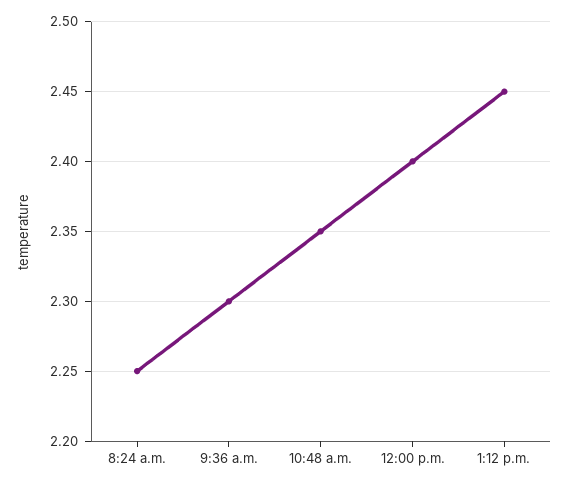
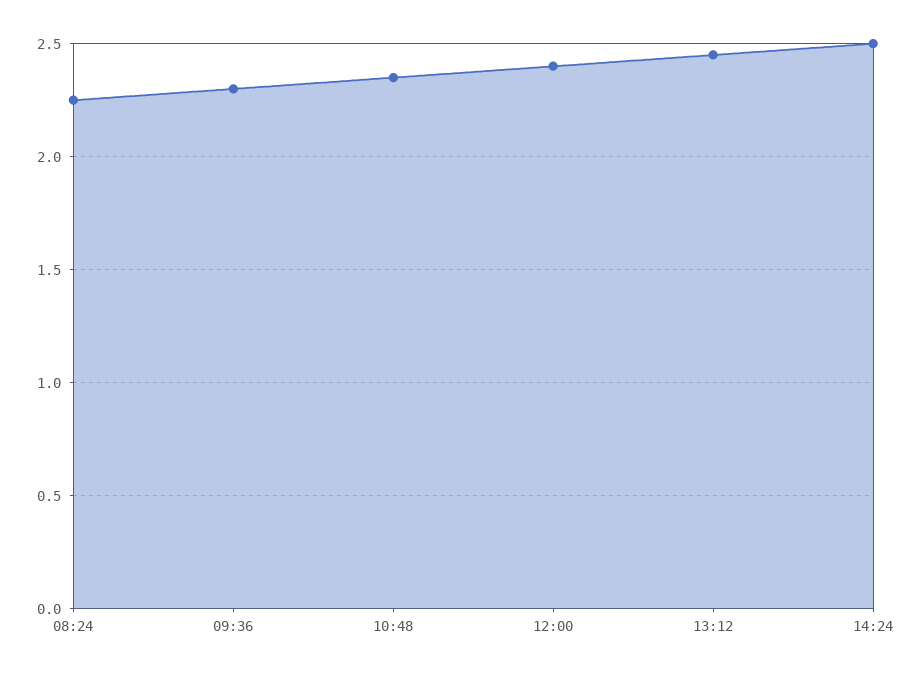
14:24: none -> 2.5

